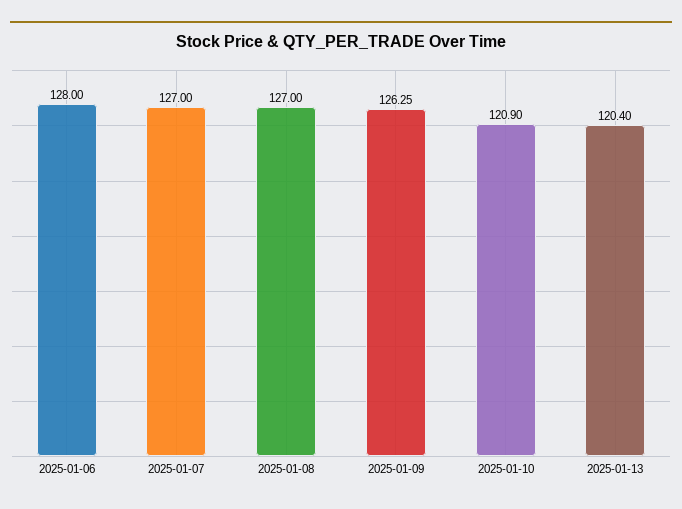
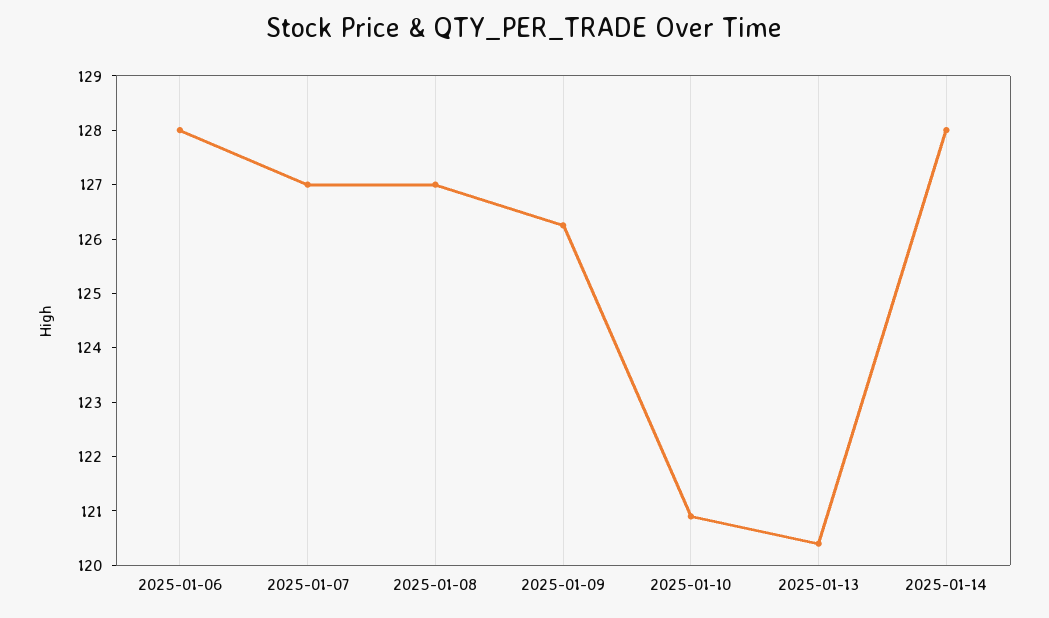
2025-01-14: none -> 128

